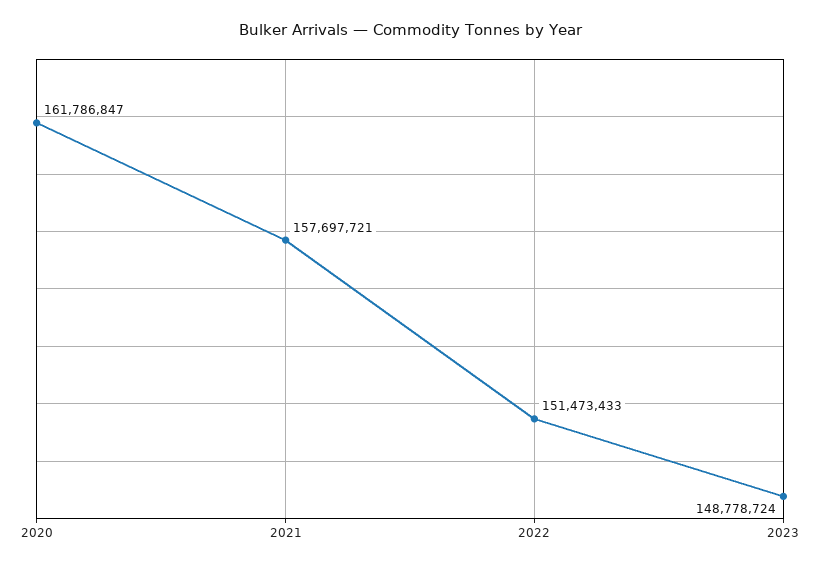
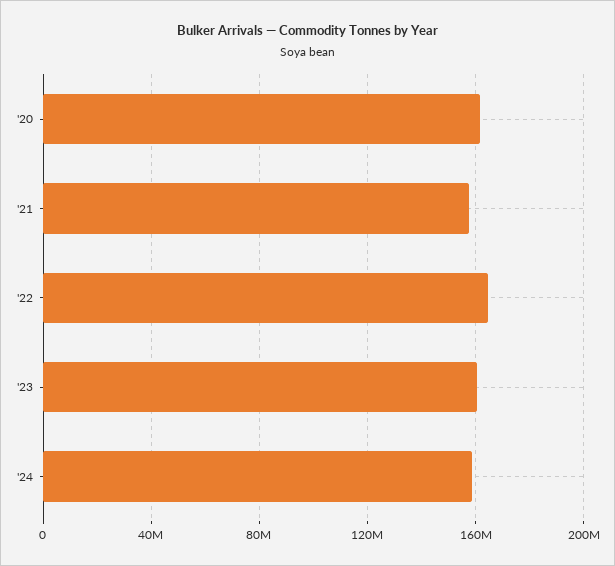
2022: 151473433 -> 165000000
2023: 148778724 -> 160000000
'24: none -> 160000000

